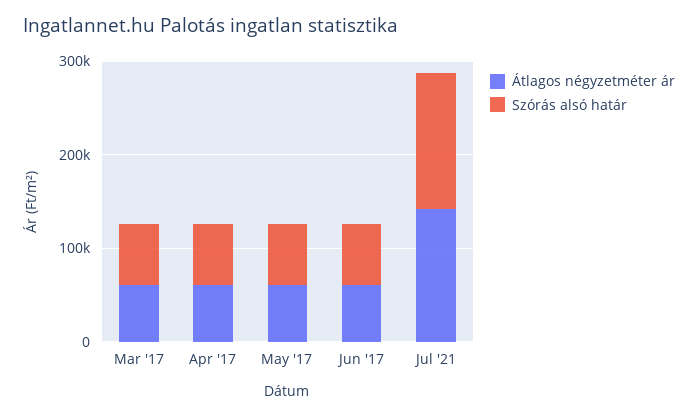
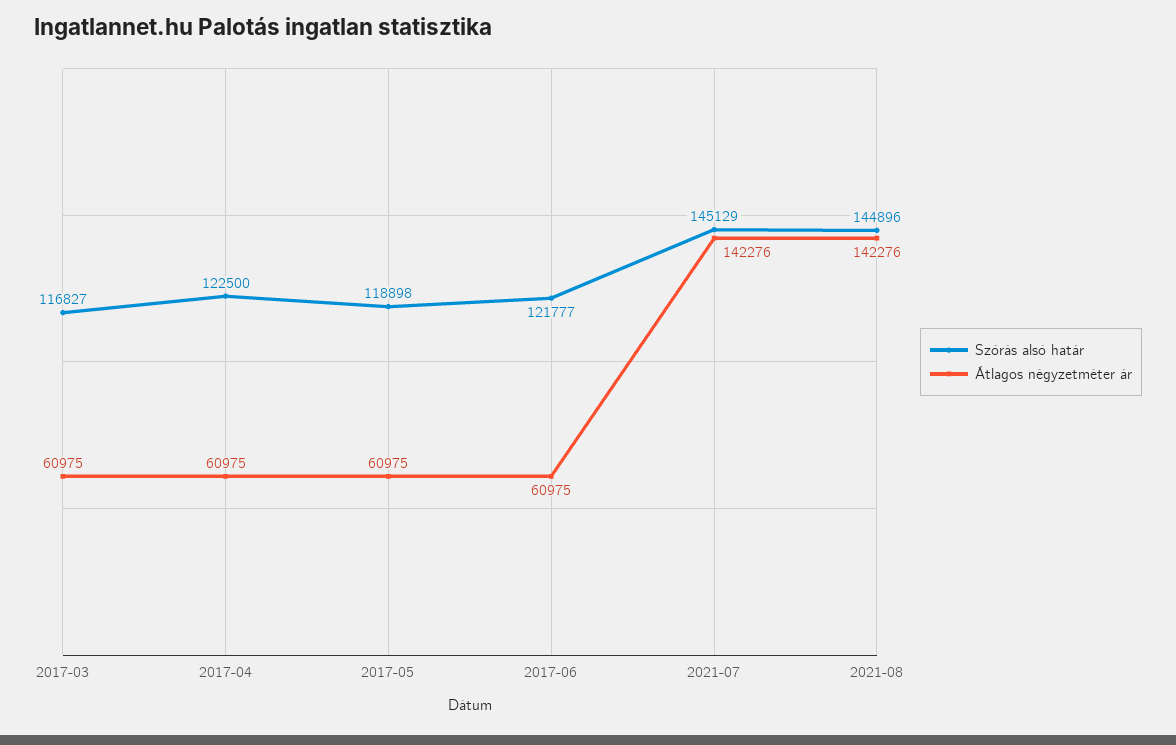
Szórás alsó határ, Mar '17: 60000 -> 116827
Szórás alsó határ, Apr '17: 60000 -> 122500
Szórás alsó határ, May '17: 60000 -> 118898
Szórás alsó határ, Jun '17: 60000 -> 121777
Szórás alsó határ, 2021-08: none -> 144896
Átlagos négyzetméter ár, 2021-08: none -> 142276

